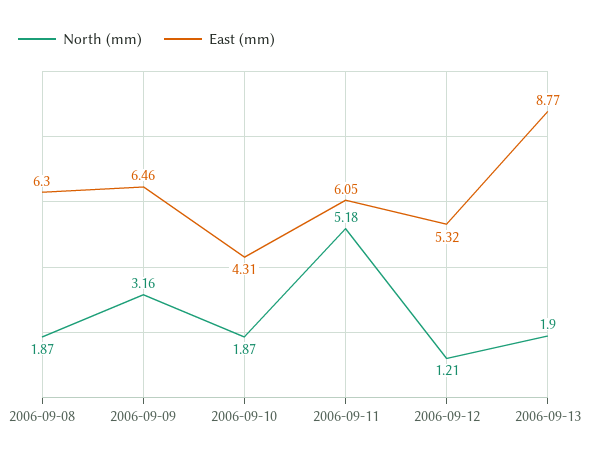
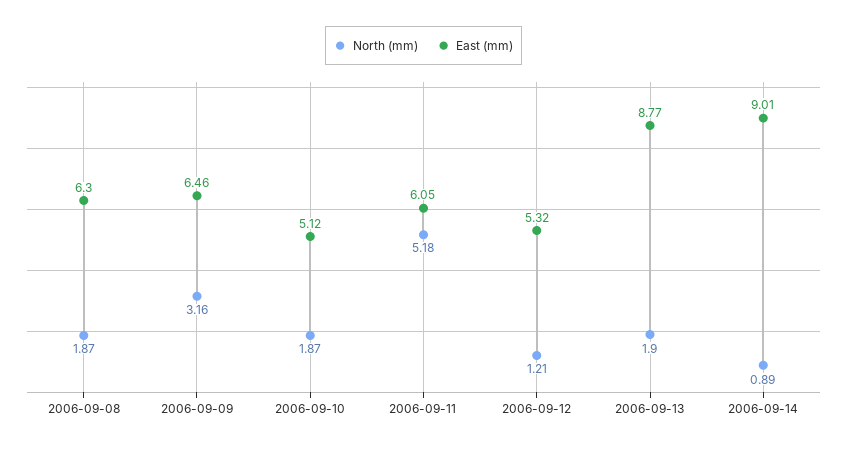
East (mm), 2006-09-10: 4.31 -> 5.12
North (mm), 2006-09-14: none -> 0.89
East (mm), 2006-09-14: none -> 9.01

